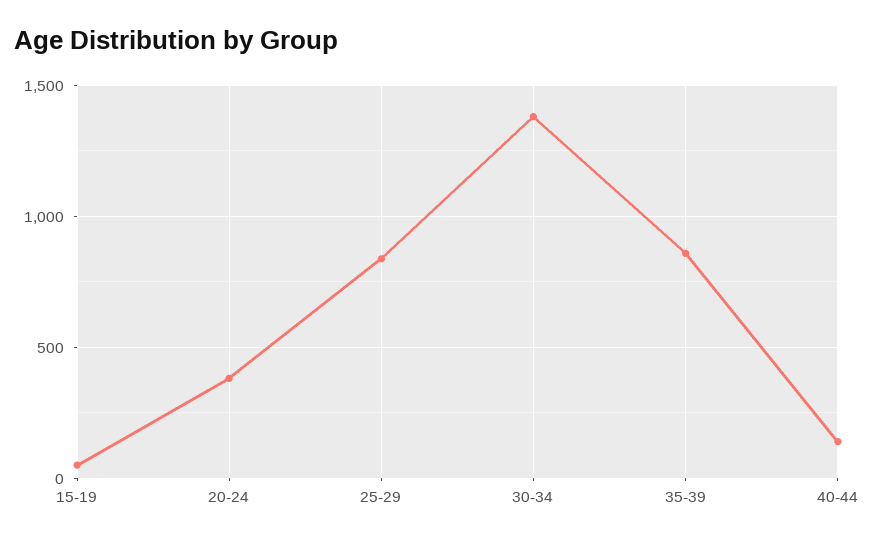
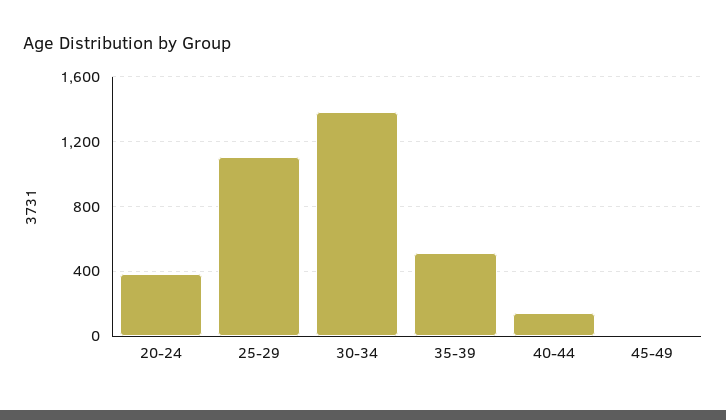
15-19: 50 -> none
25-29: 850 -> 1100
35-39: 850 -> 500
45-49: none -> 0

